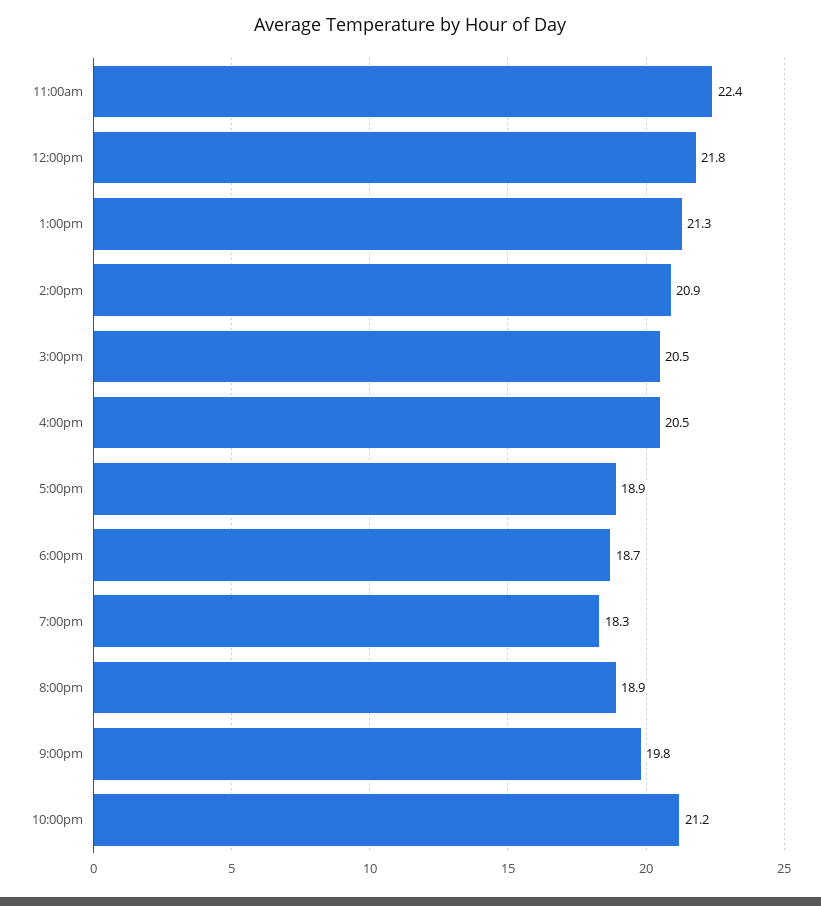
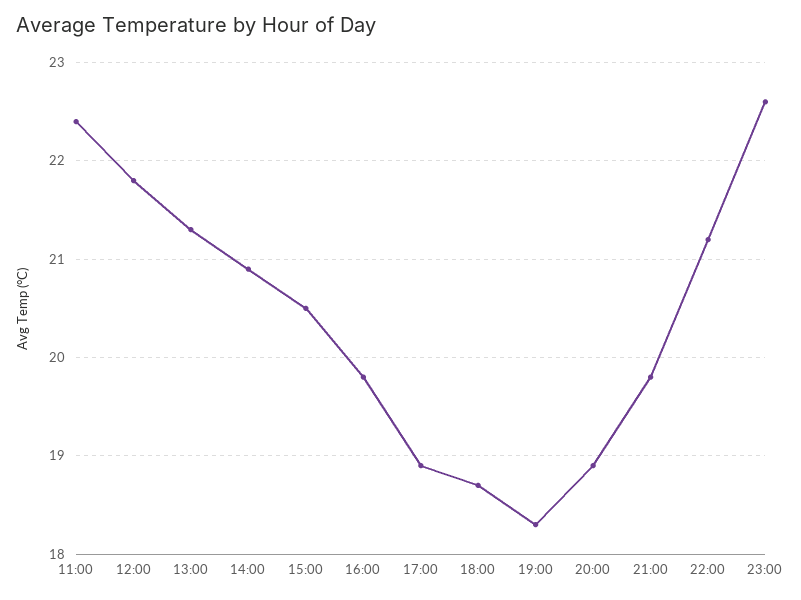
4:00pm: 20.5 -> 19.8
23:00: none -> 22.6

